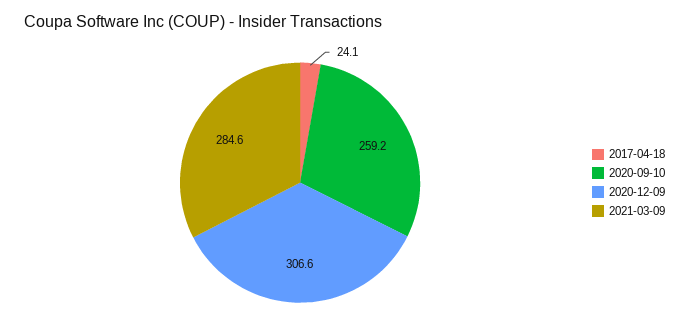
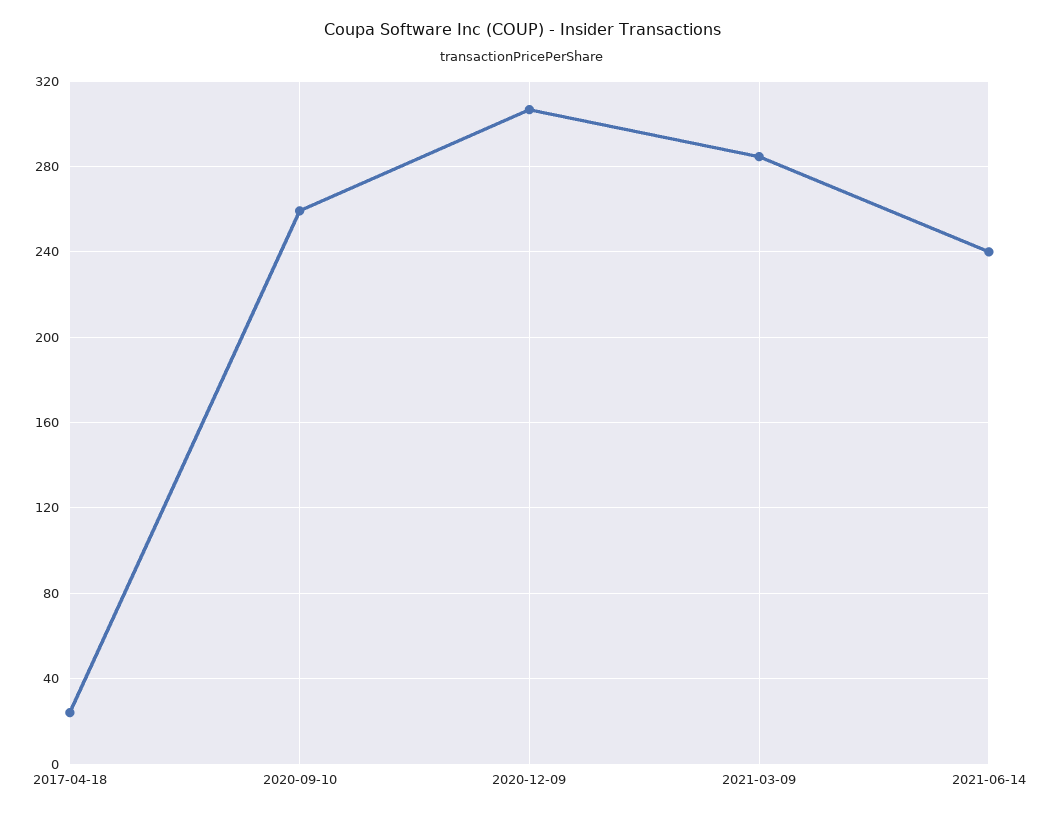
2021-06-14: none -> 240

